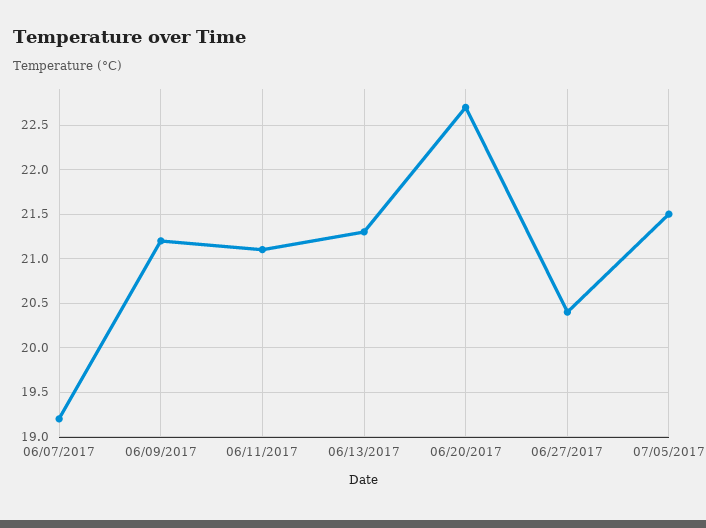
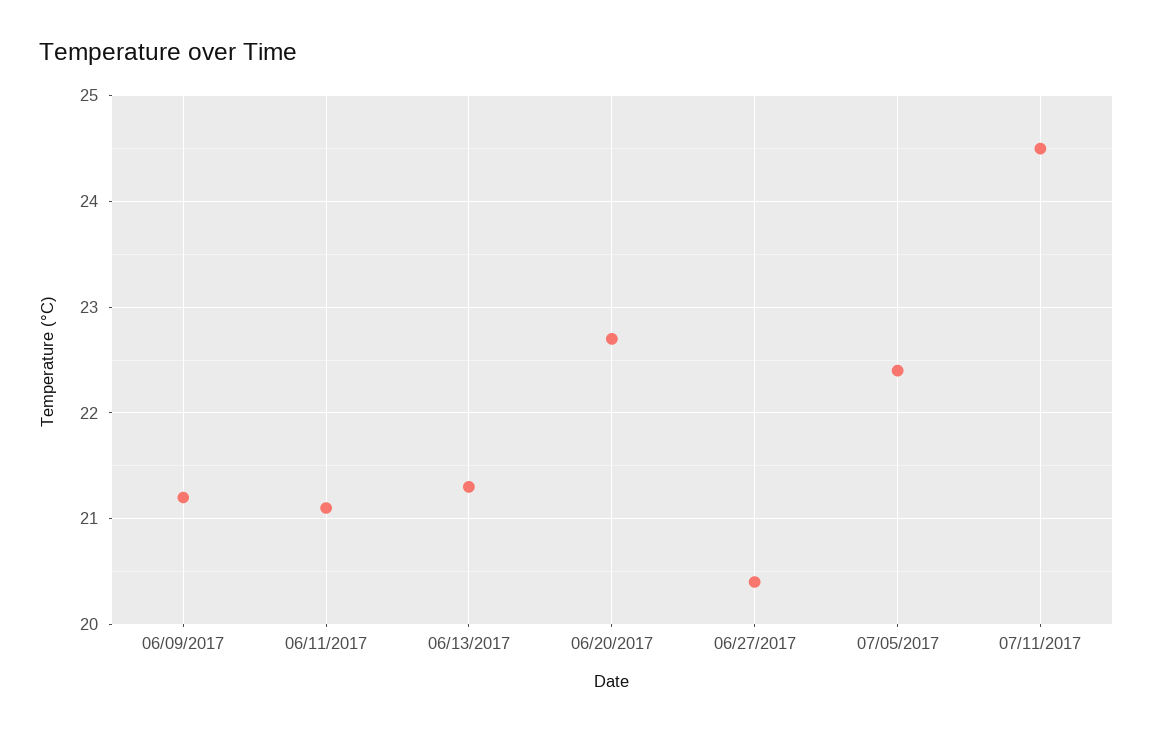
06/07/2017: 19.2 -> none
07/05/2017: 21.5 -> 22.4
07/11/2017: none -> 24.5

